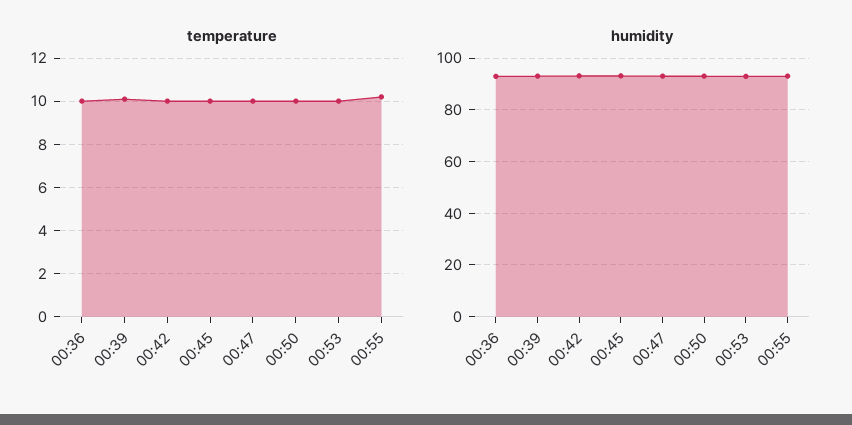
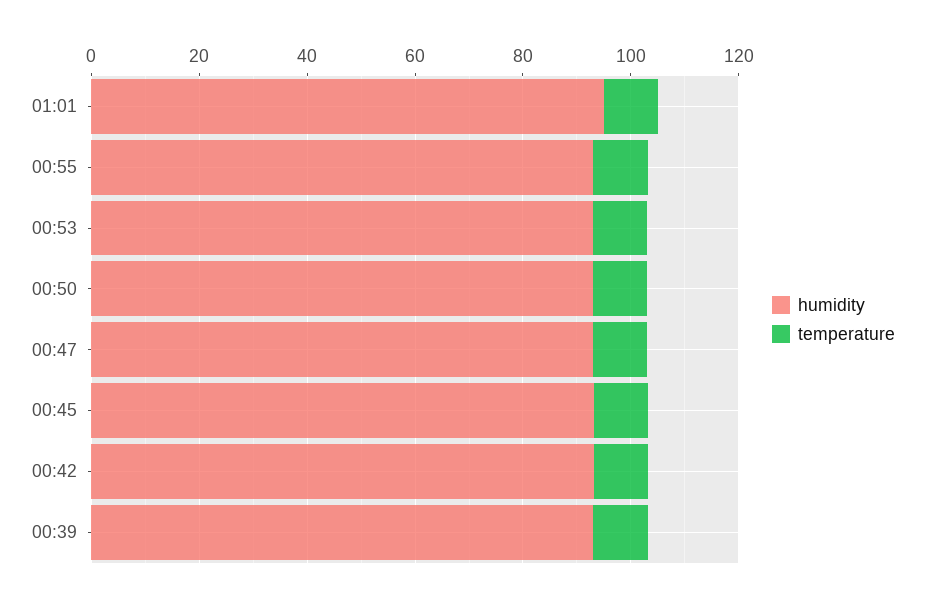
temperature, 00:36: 10 -> none
humidity, 00:36: 92.5 -> none
humidity, 01:01: none -> 95
temperature, 01:01: none -> 10

